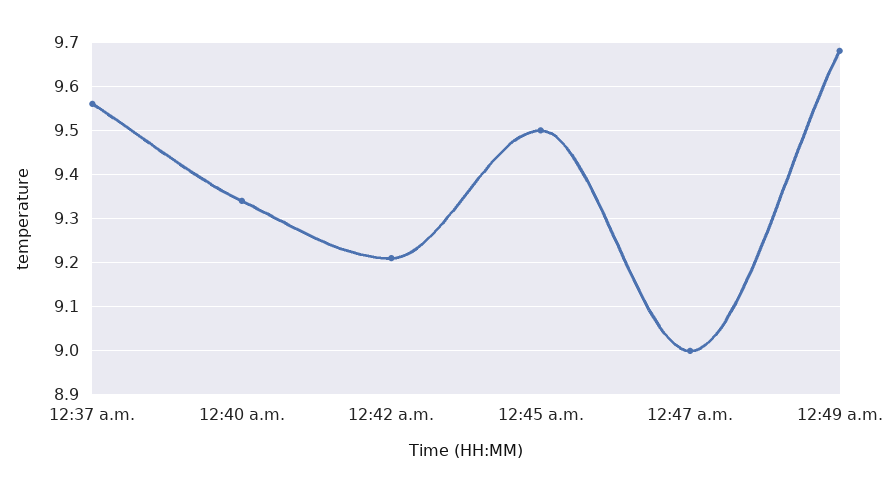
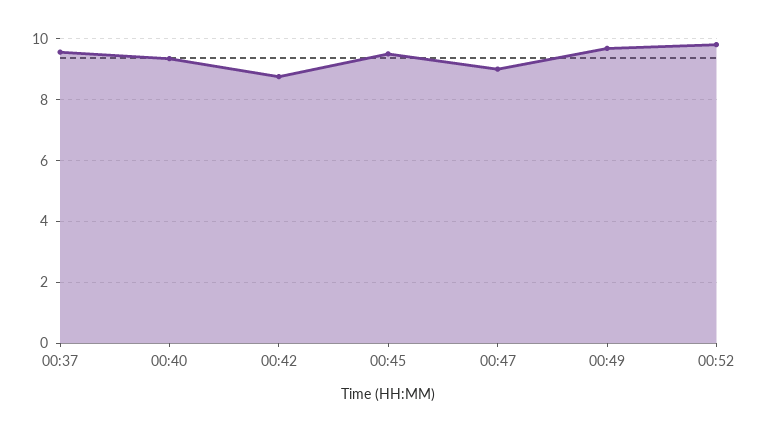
12:42 a.m.: 9.2 -> 8.8
00:52: none -> 9.8

